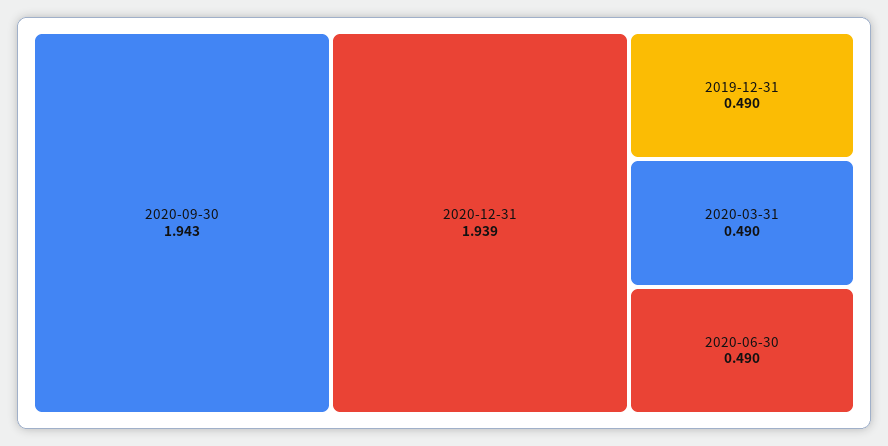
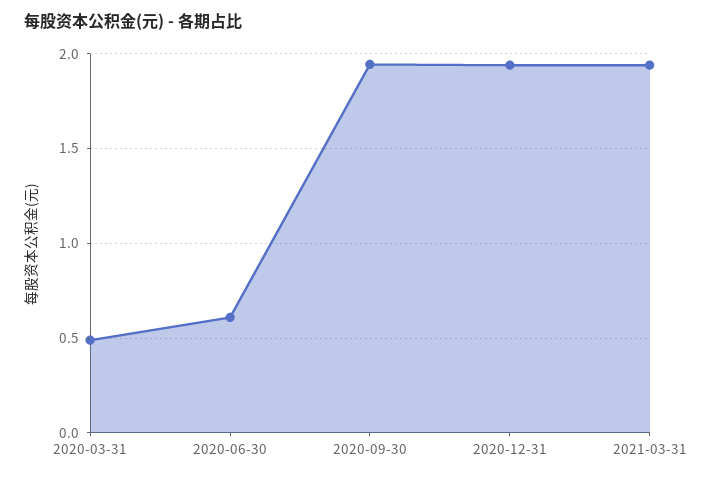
2019-12-31: 0.49 -> none
2020-06-30: 0.49 -> 0.6
2021-03-31: none -> 1.95

